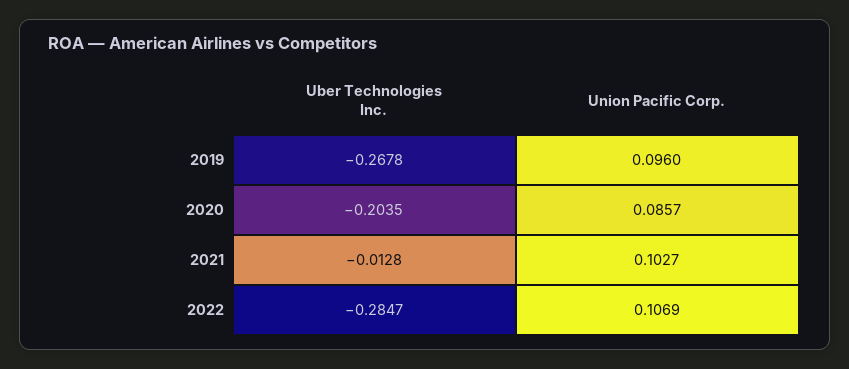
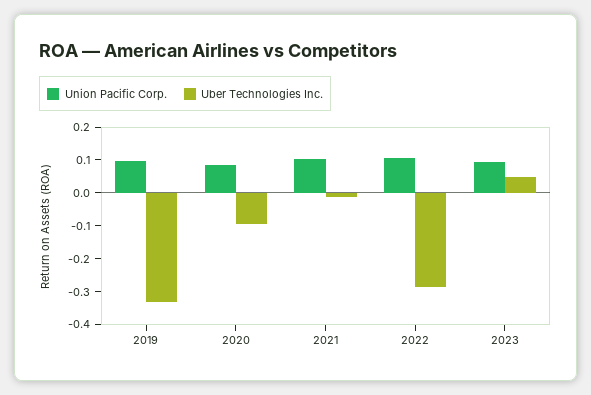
Uber Technologies Inc., 2019: -0.2678 -> -0.325
Uber Technologies Inc., 2020: -0.2035 -> -0.1
Union Pacific Corp., 2023: none -> 0.1
Uber Technologies Inc., 2023: none -> 0.05

